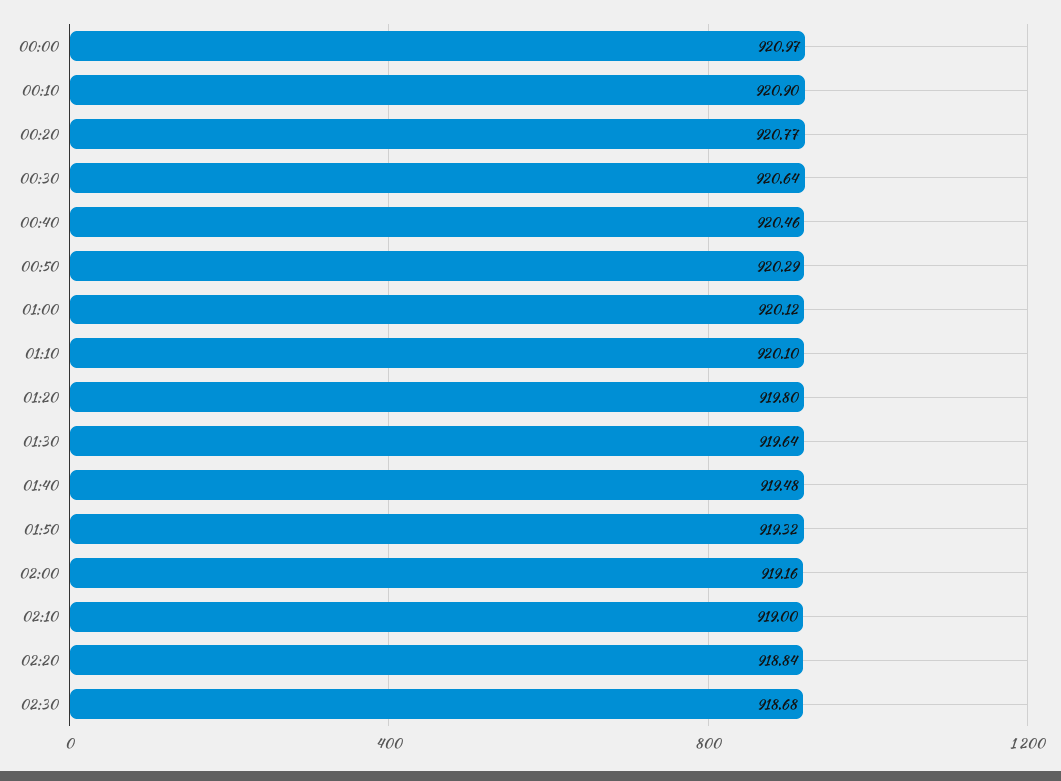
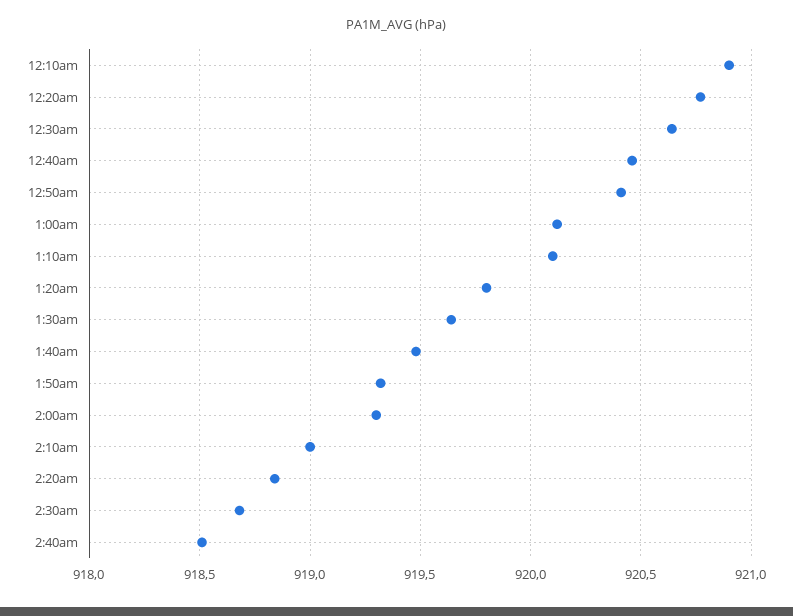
00:00: 920.97 -> none
00:50: 920.29 -> 920.4
02:00: 919.16 -> 919.3
2:40am: none -> 918.5

